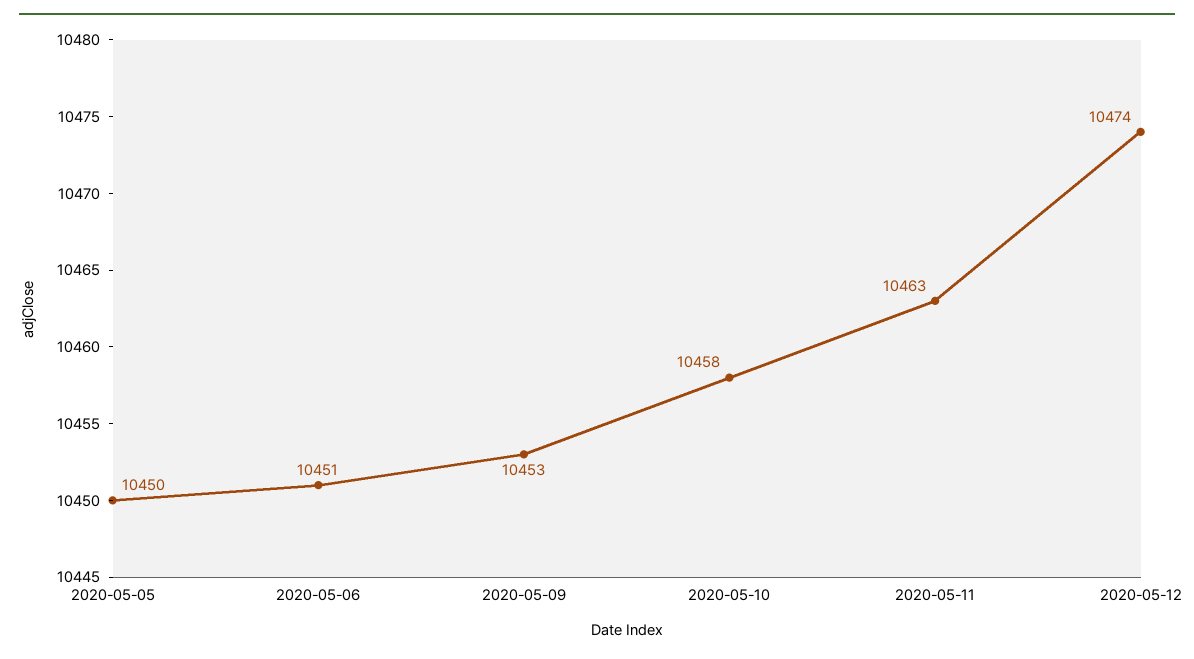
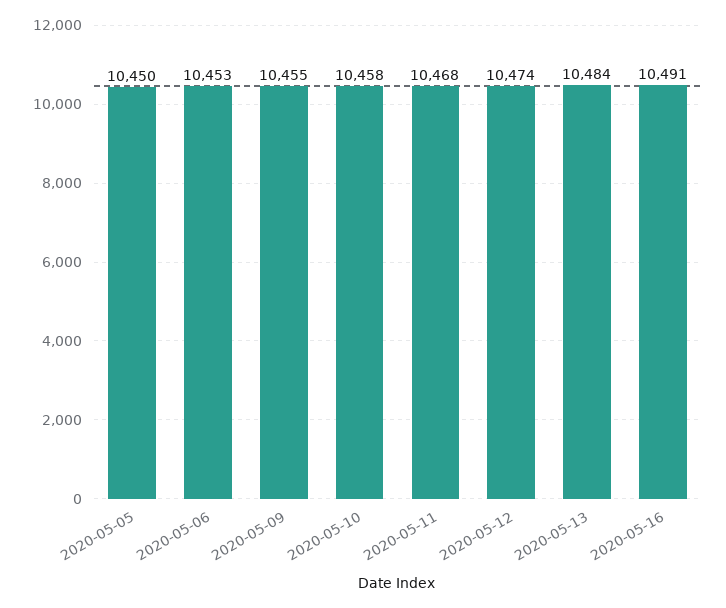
2020-05-06: 10451 -> 10453
2020-05-09: 10453 -> 10455
2020-05-11: 10463 -> 10468
2020-05-13: none -> 10484
2020-05-16: none -> 10491

